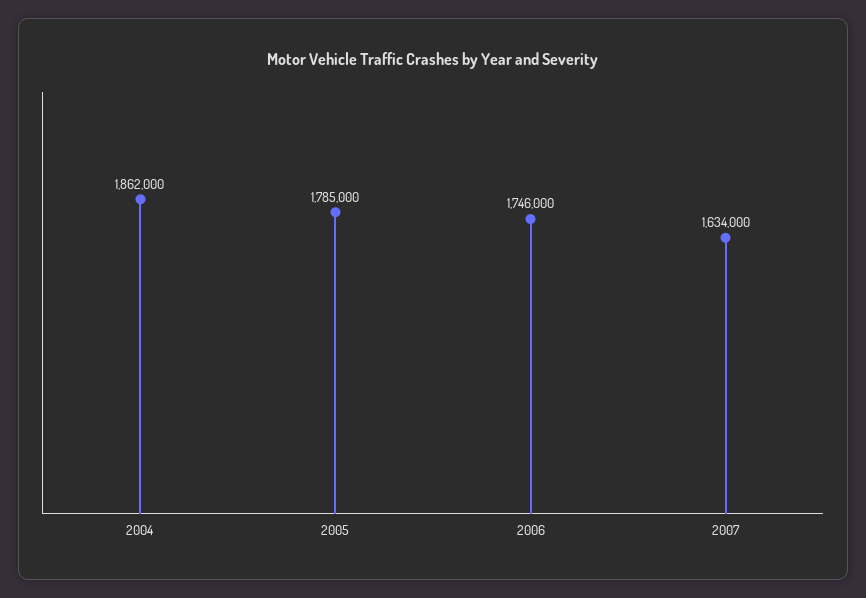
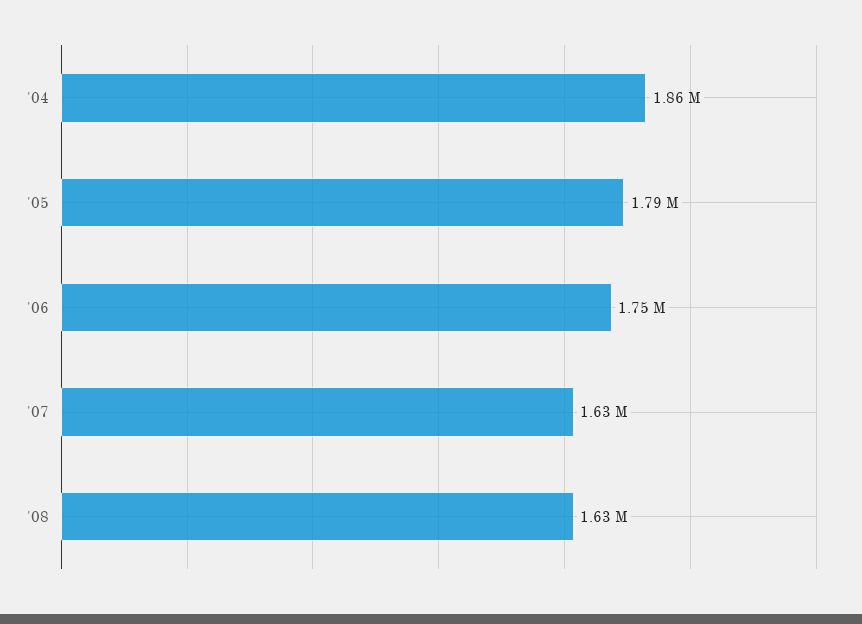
'08: none -> 1630000

